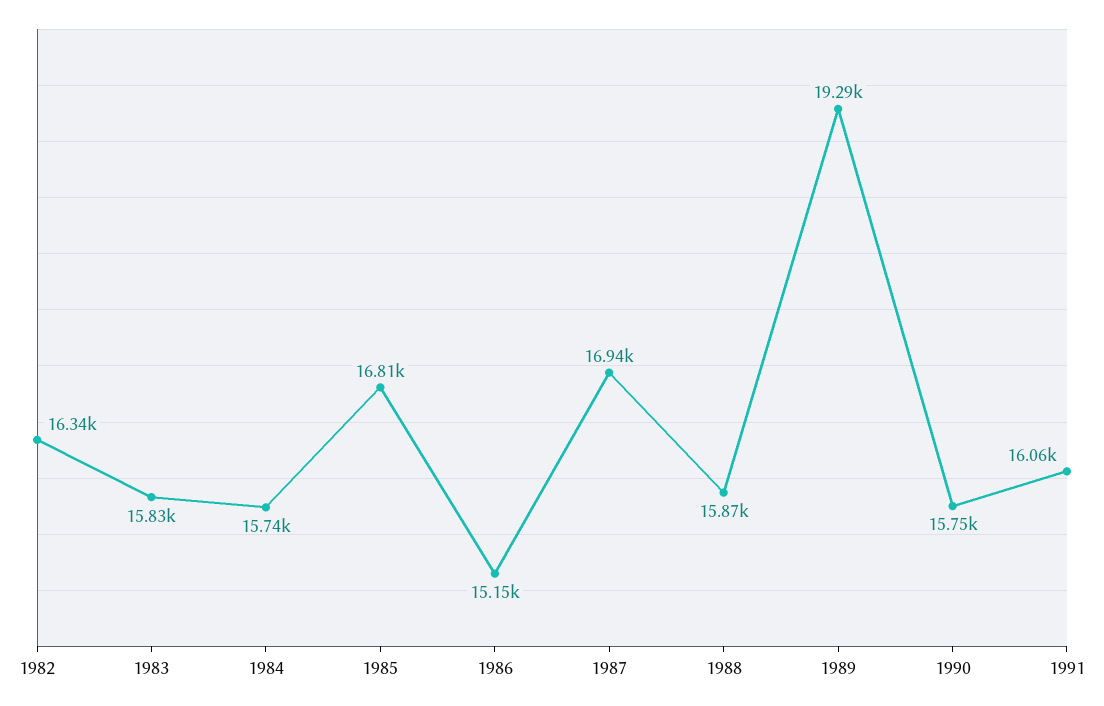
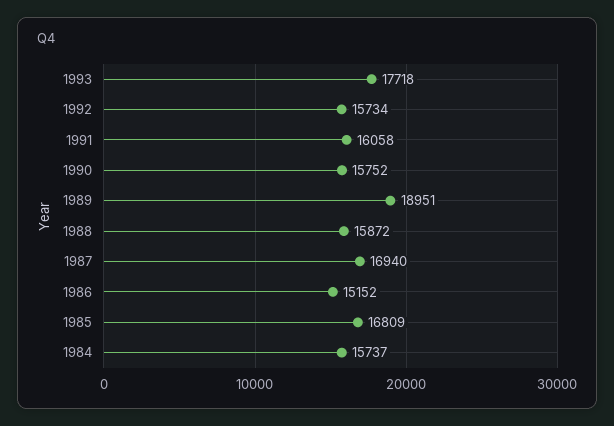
1982: 16340 -> none
1983: 15830 -> none
1989: 19290 -> 18951
1993: none -> 17718
1992: none -> 15734

